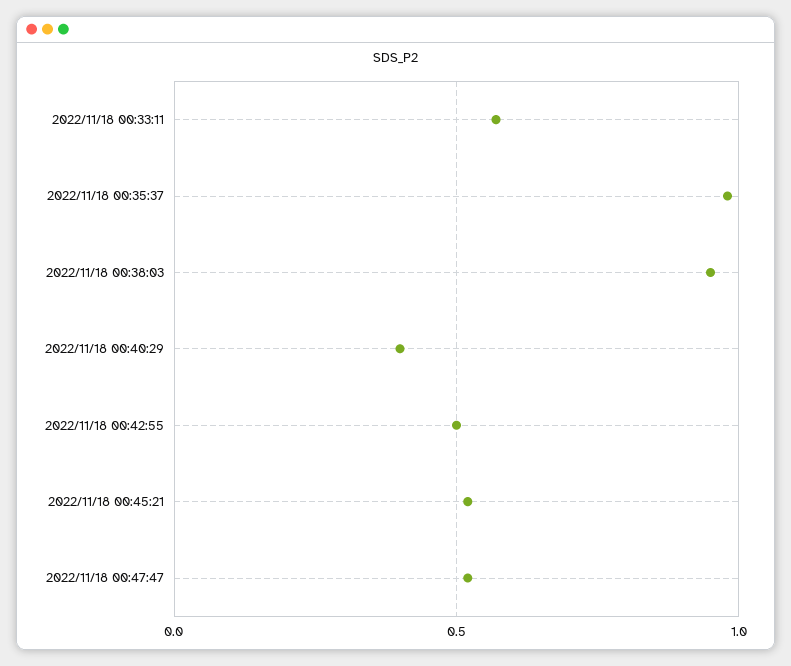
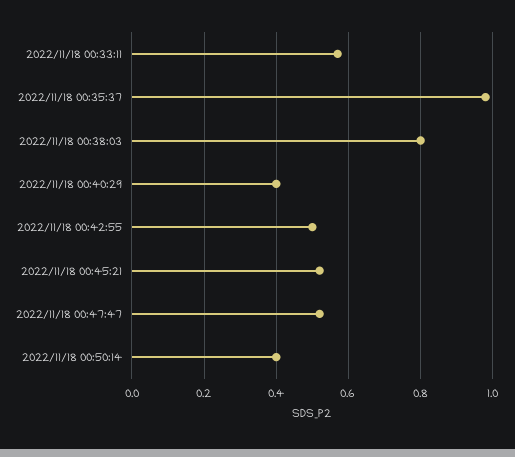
2022/11/18 00:38:03: 0.95 -> 0.8
2022/11/18 00:50:14: none -> 0.4

